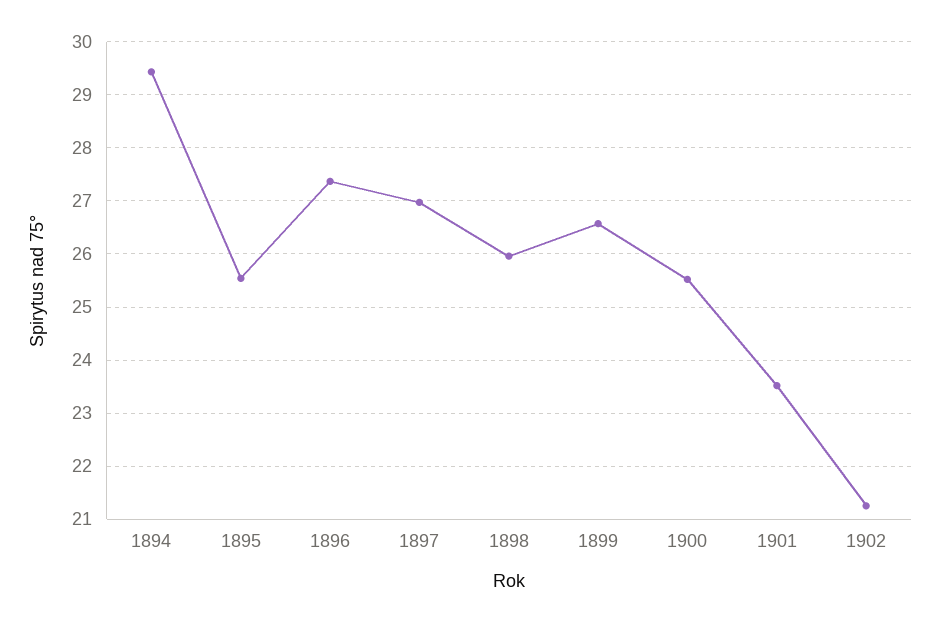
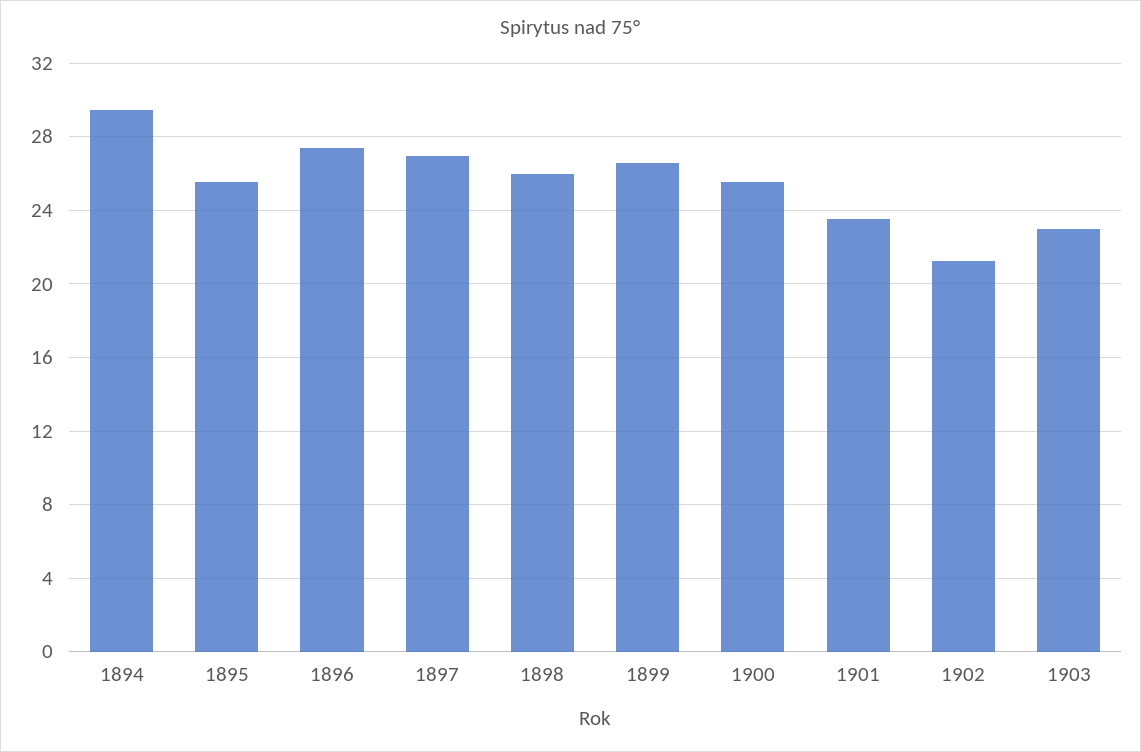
1903: none -> 23

